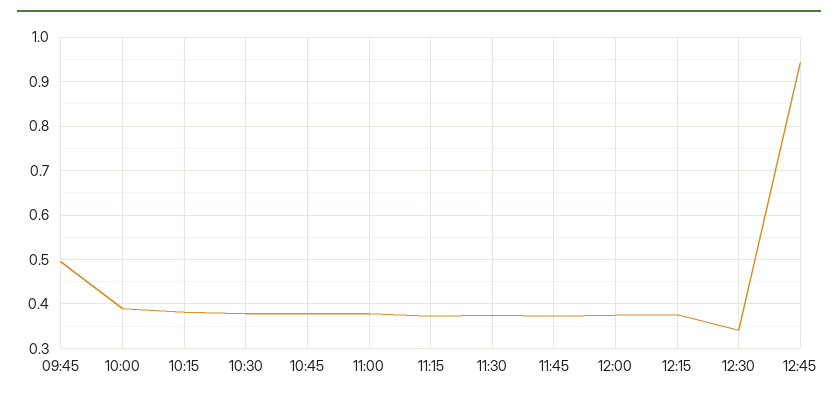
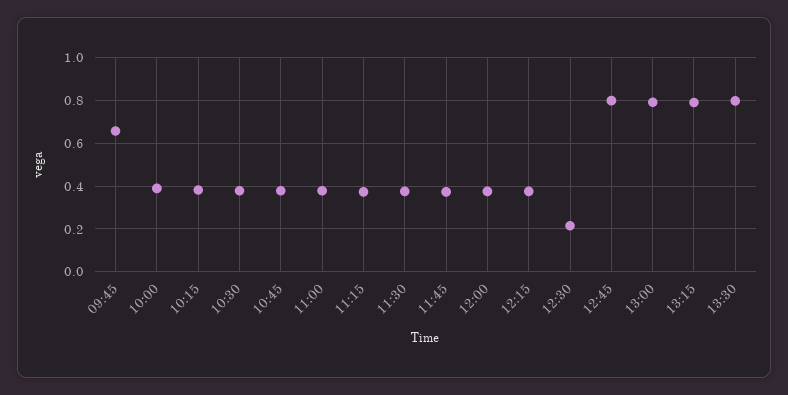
09:45: 0.5 -> 0.65
12:30: 0.34 -> 0.2
12:45: 0.94 -> 0.8
13:00: none -> 0.8
13:15: none -> 0.8
13:30: none -> 0.8

